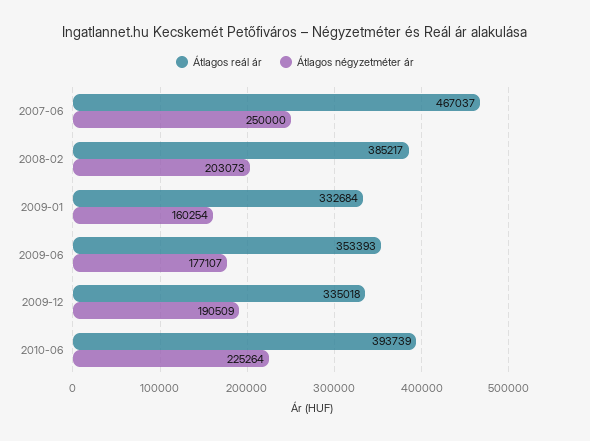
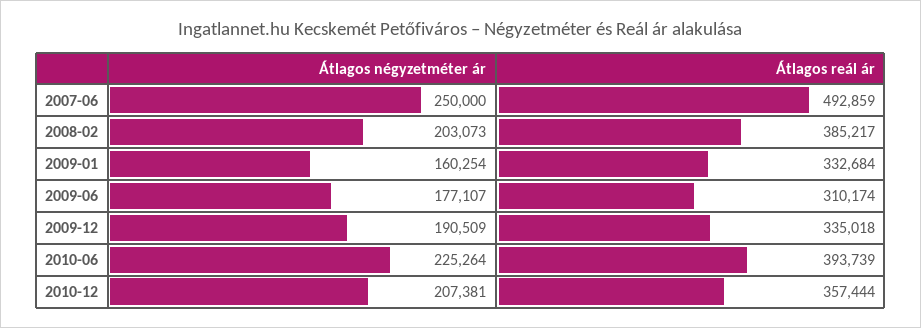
Átlagos reál ár, 2007-06: 467037 -> 492859
Átlagos reál ár, 2009-06: 353393 -> 310174
Átlagos négyzetméter ár, 2010-12: none -> 207381
Átlagos reál ár, 2010-12: none -> 357444

